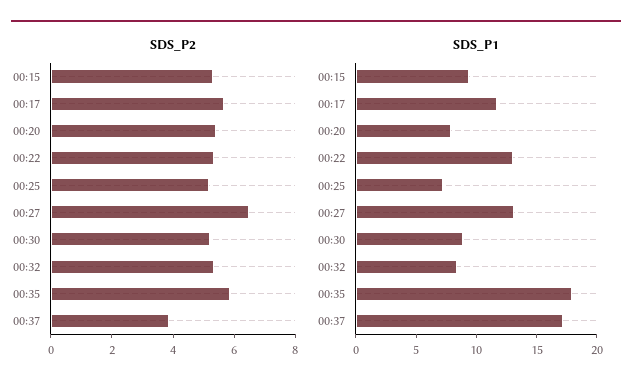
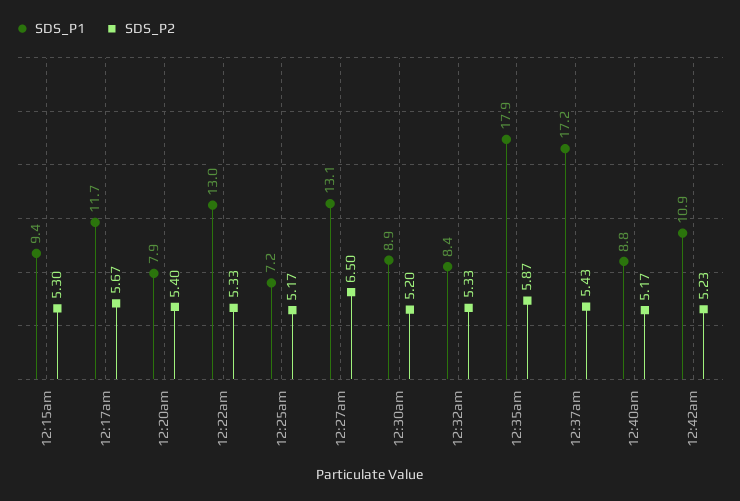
SDS_P2, 00:37: 4 -> 5.43
SDS_P1, 12:40am: none -> 8.8
SDS_P2, 12:40am: none -> 5.17
SDS_P1, 12:42am: none -> 10.9
SDS_P2, 12:42am: none -> 5.23

